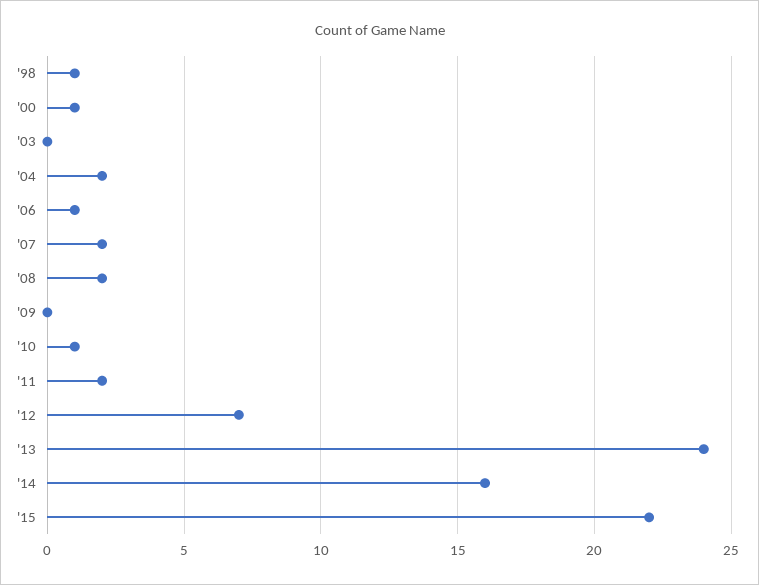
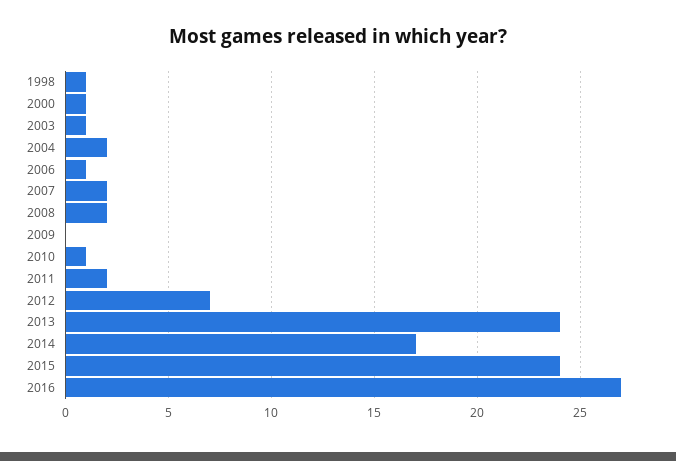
'03: 0 -> 1
'14: 16 -> 17
'15: 22 -> 24
2016: none -> 27

